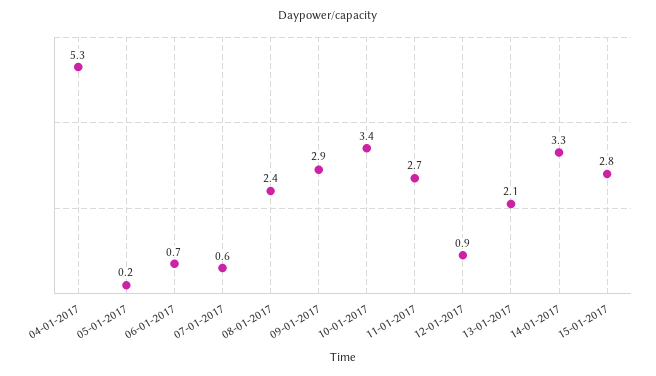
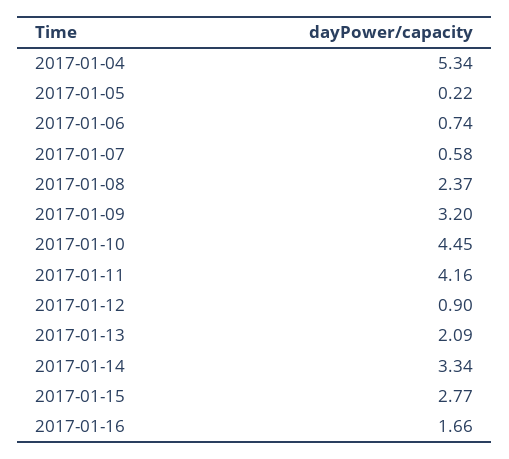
09-01-2017: 2.9 -> 3.2
10-01-2017: 3.4 -> 4.45
11-01-2017: 2.7 -> 4.16
2017-01-16: none -> 1.66

